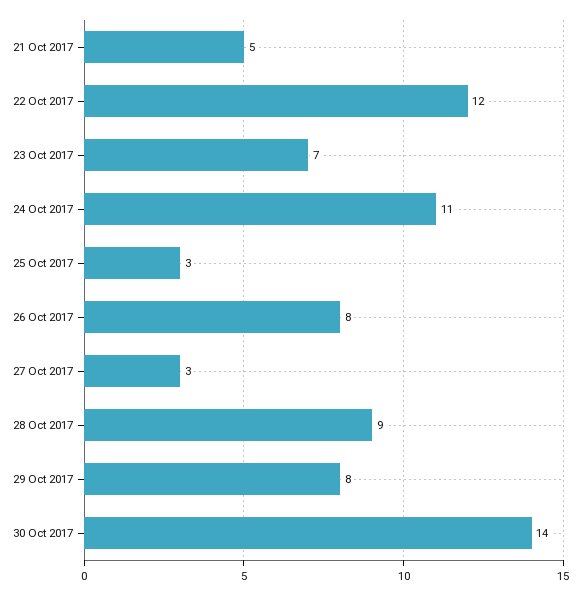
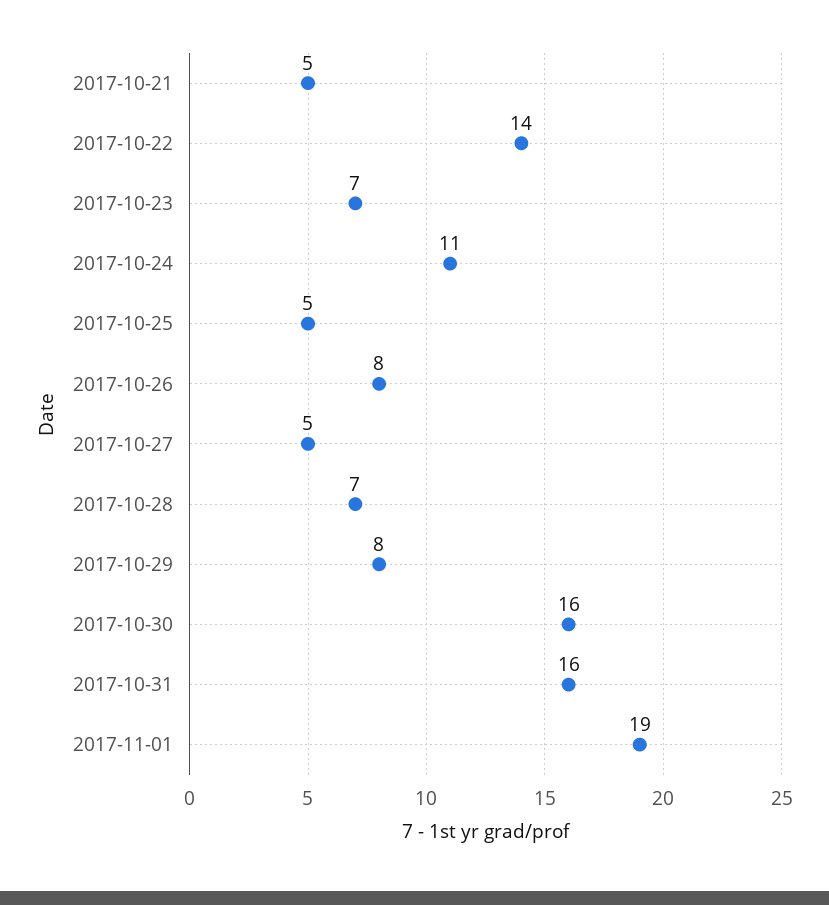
22 Oct 2017: 12 -> 14
25 Oct 2017: 3 -> 5
27 Oct 2017: 3 -> 5
28 Oct 2017: 9 -> 7
30 Oct 2017: 14 -> 16
2017-10-31: none -> 16
2017-11-01: none -> 19

